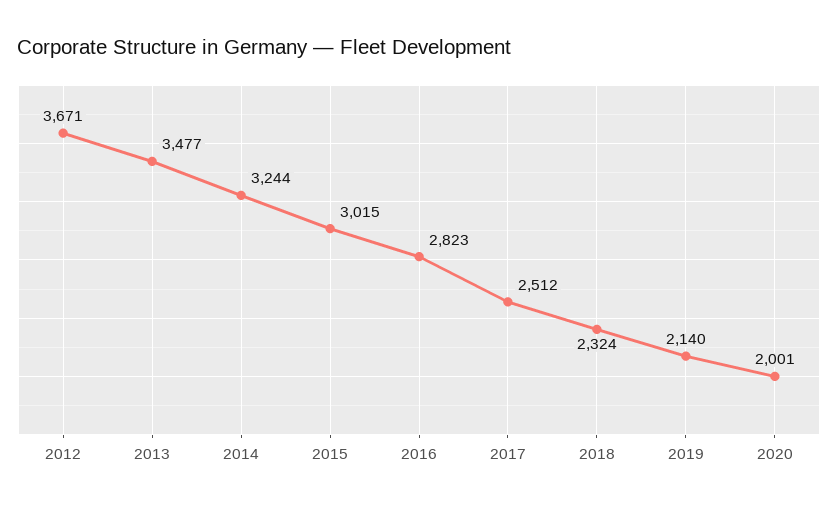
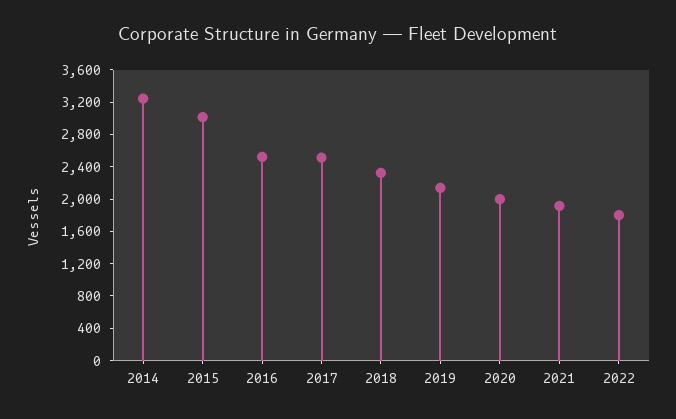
2012: 3671 -> none
2013: 3477 -> none
2016: 2823 -> 2500
2021: none -> 1900
2022: none -> 1800

